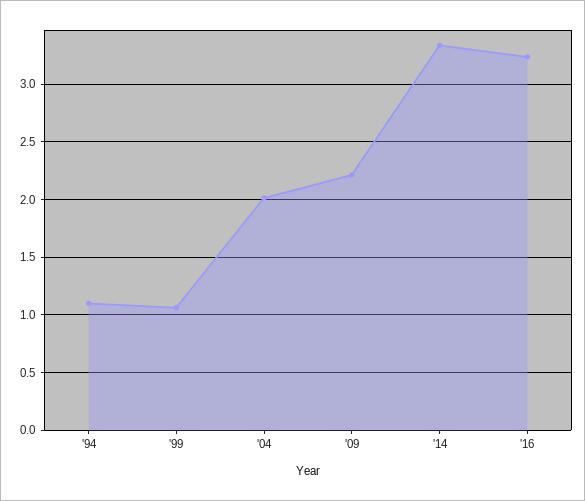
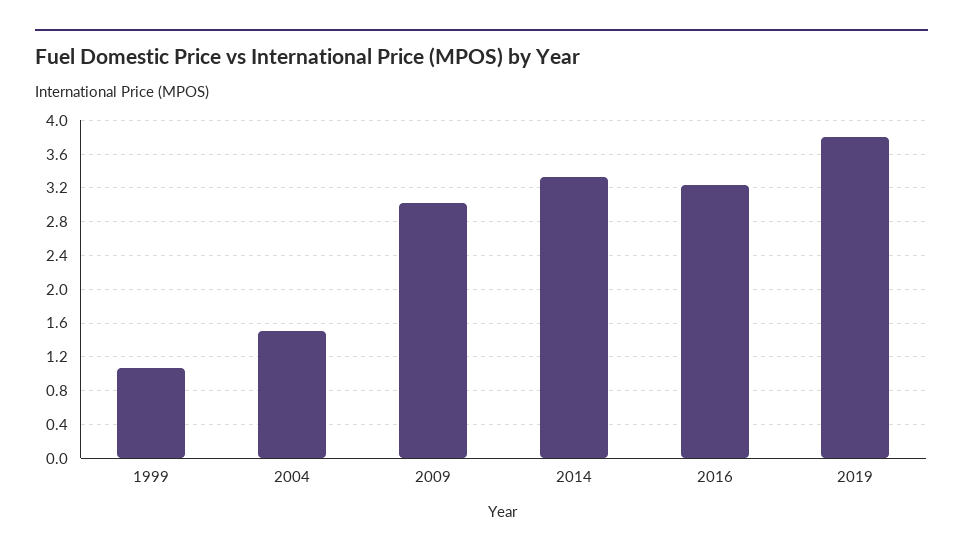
'94: 1.1 -> none
'04: 2 -> 1.5
'09: 2.2 -> 3
2019: none -> 3.8

